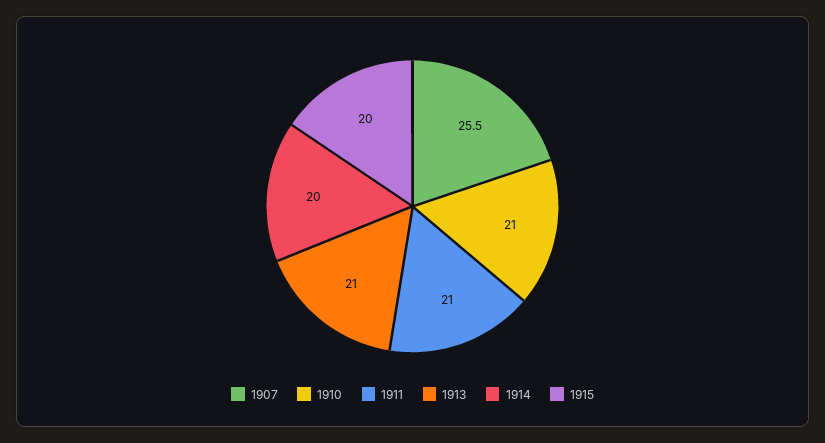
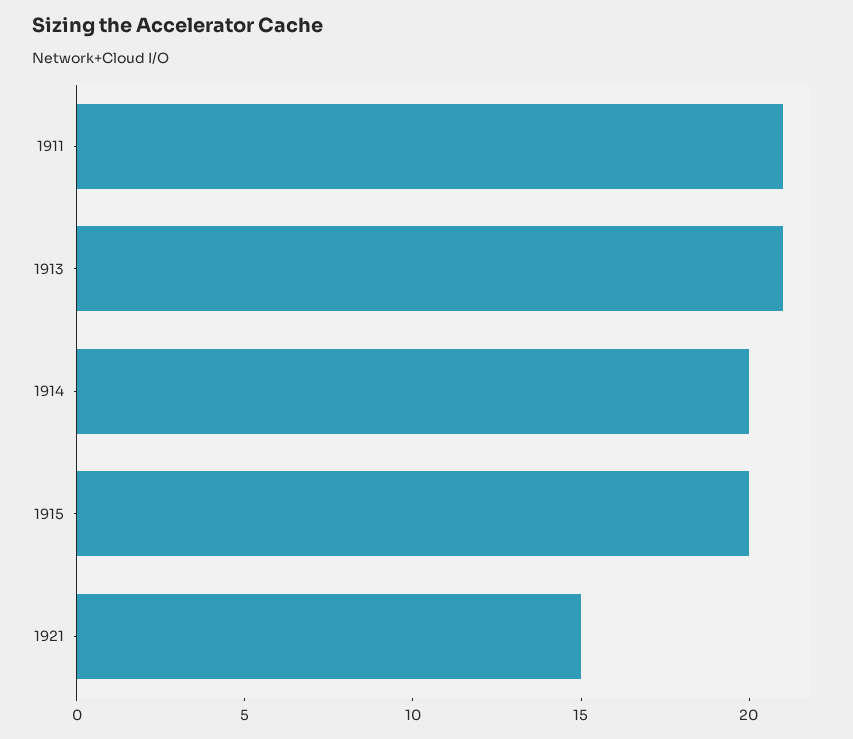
1907: 25.5 -> none
1910: 21 -> none
1921: none -> 15

